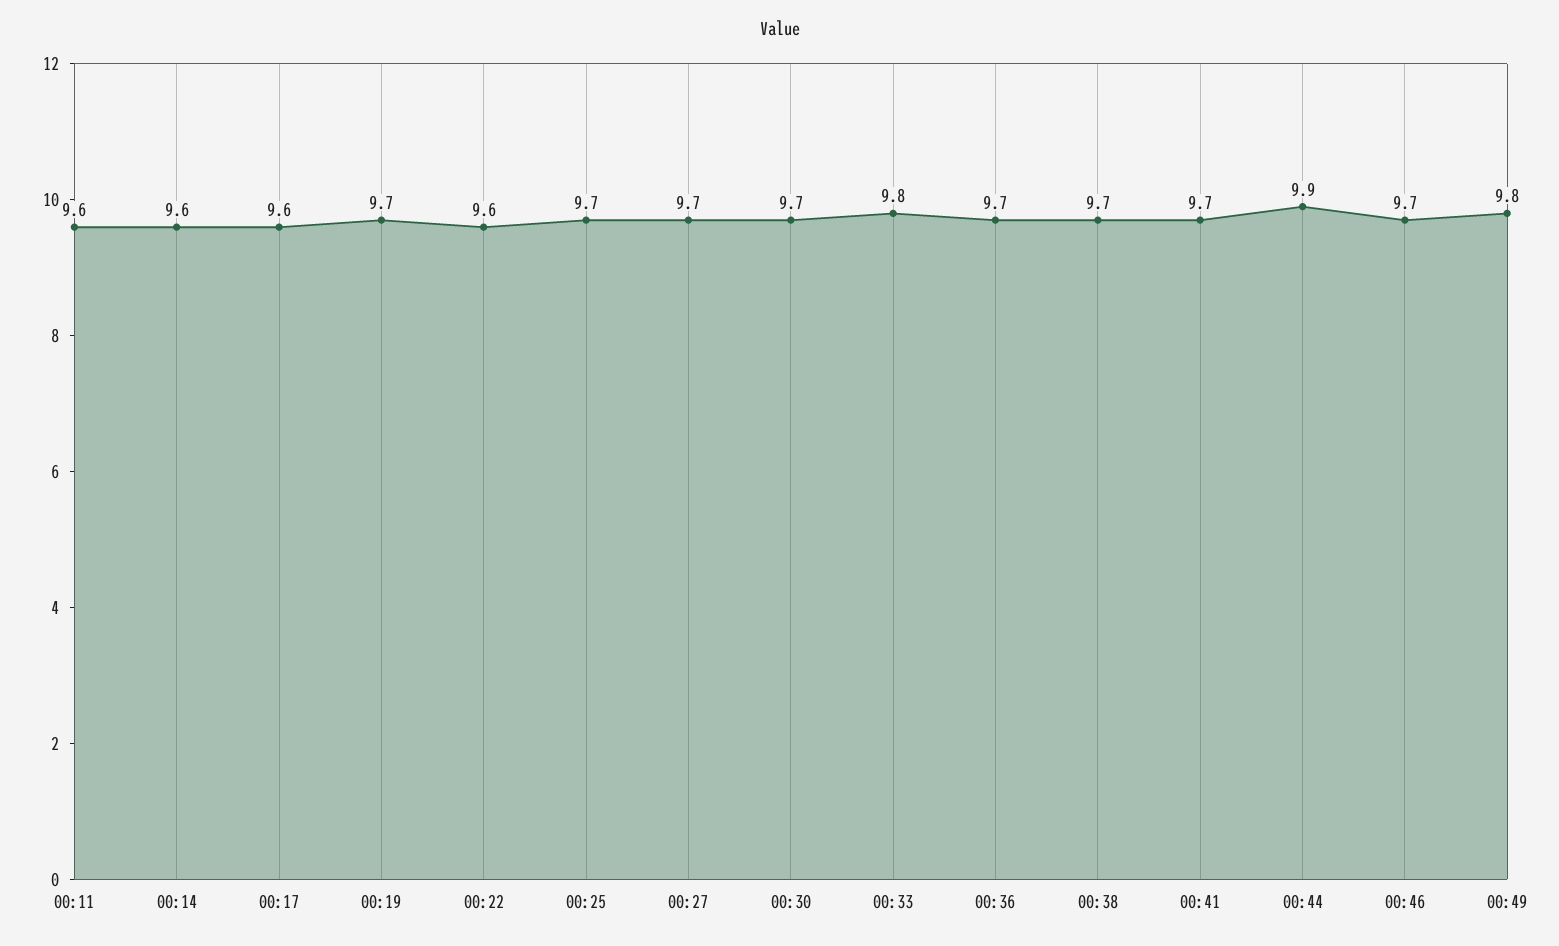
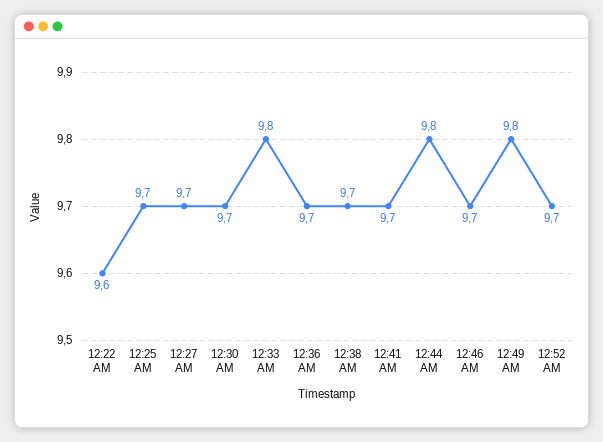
00:11: 9.6 -> none
00:14: 9.6 -> none
00:17: 9.6 -> none
00:19: 9.7 -> none
00:44: 9.9 -> 9.8
12:52 AM: none -> 9.7

